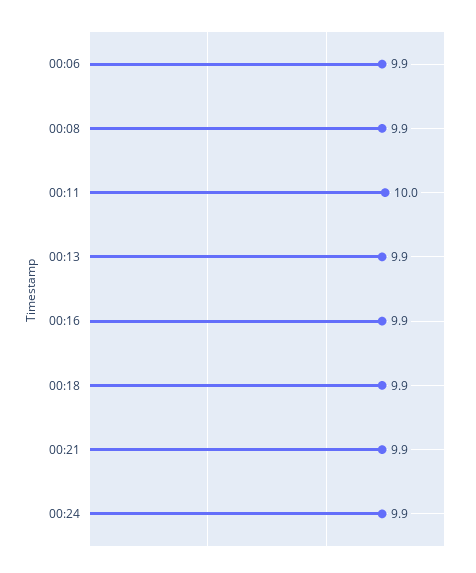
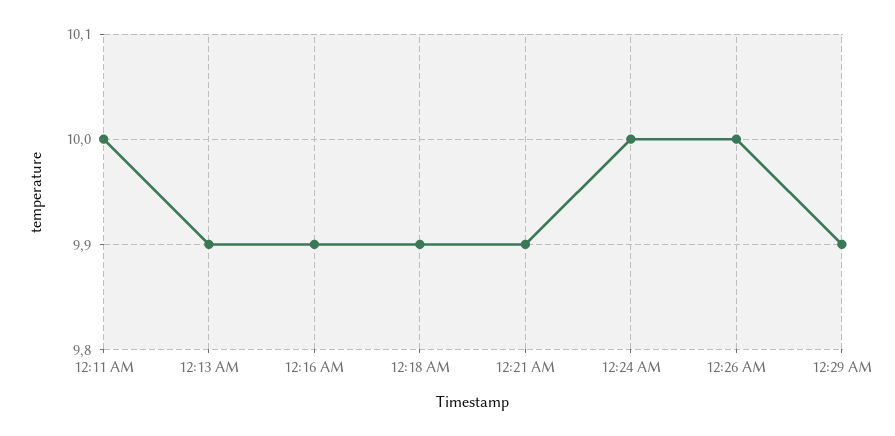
00:06: 9.9 -> none
00:08: 9.9 -> none
00:24: 9.9 -> 10
12:26 AM: none -> 10
12:29 AM: none -> 9.9

